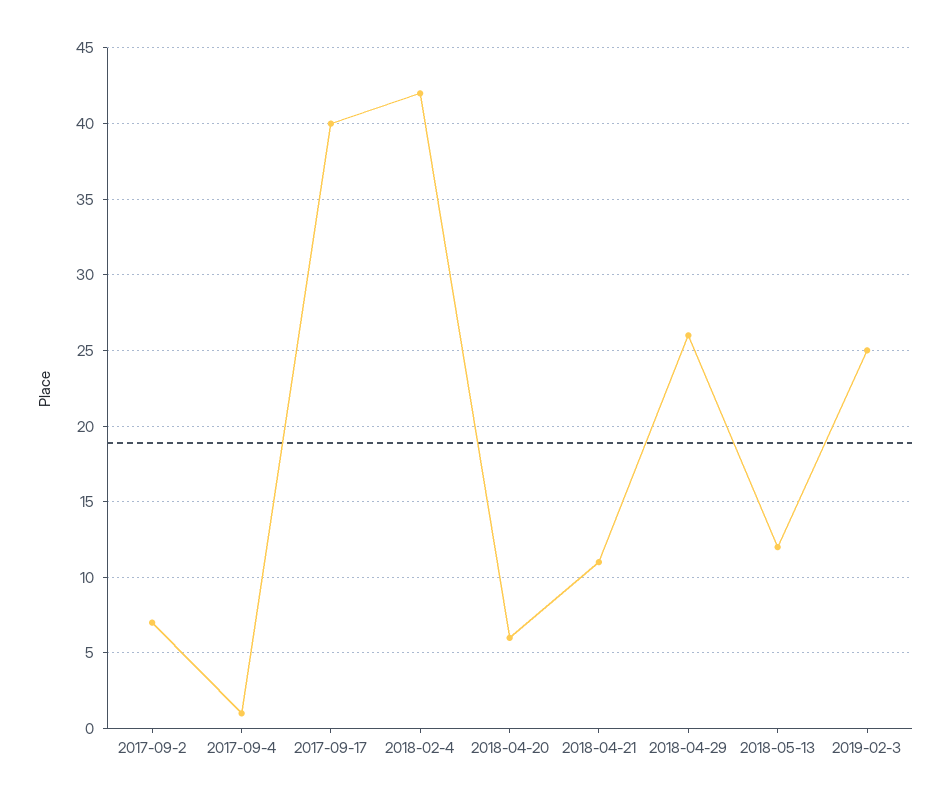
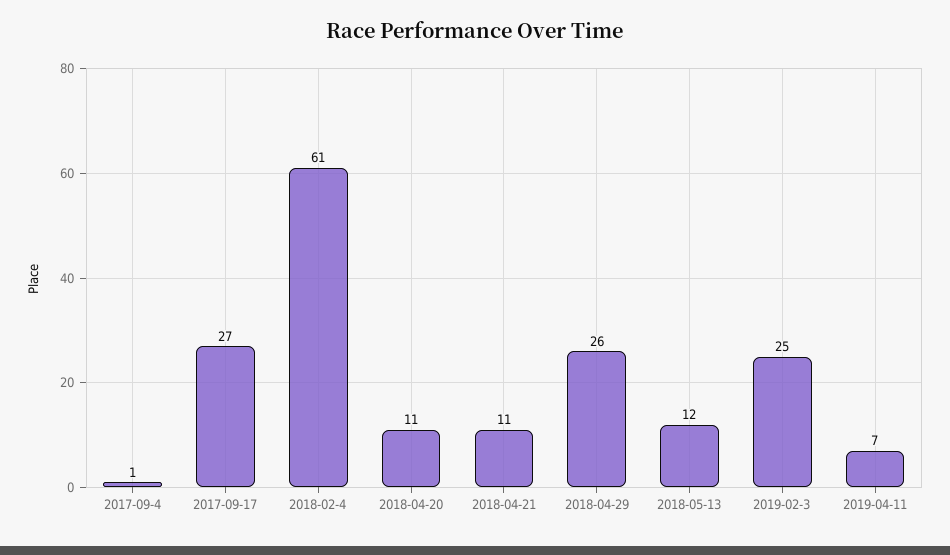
2017-09-2: 7 -> none
2017-09-17: 40 -> 27
2018-02-4: 42 -> 61
2018-04-20: 6 -> 11
2019-04-11: none -> 7

